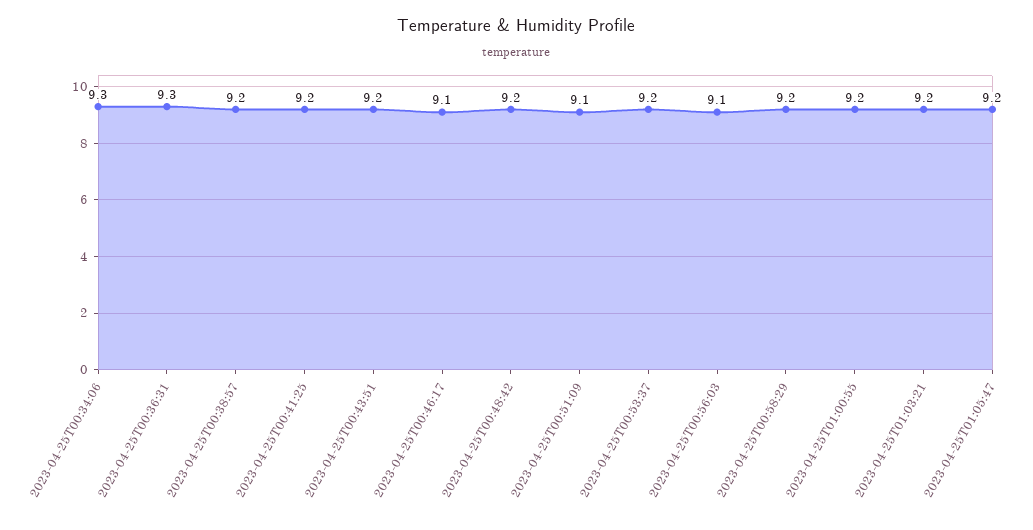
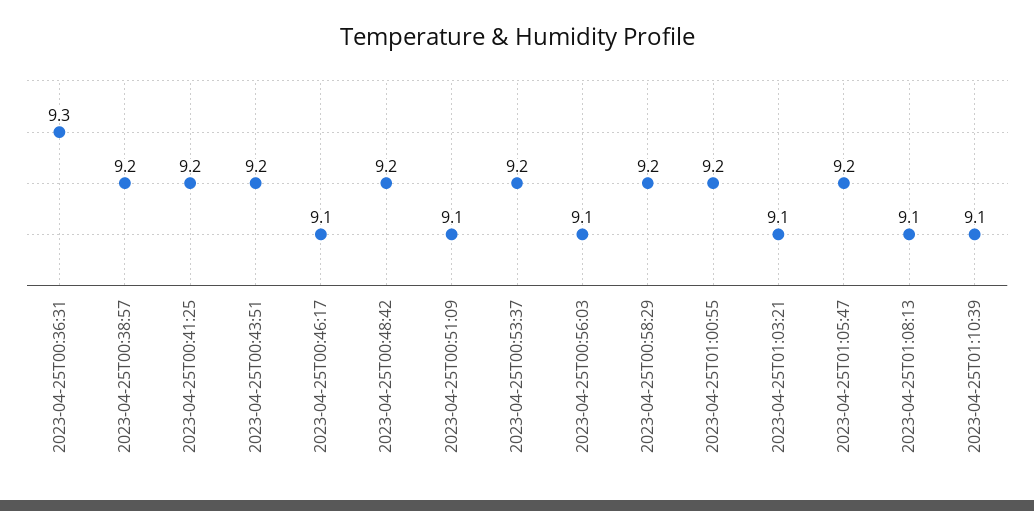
2023-04-25T00:34:06: 9.3 -> none
2023-04-25T01:03:21: 9.2 -> 9.1
2023-04-25T01:08:13: none -> 9.1
2023-04-25T01:10:39: none -> 9.1

